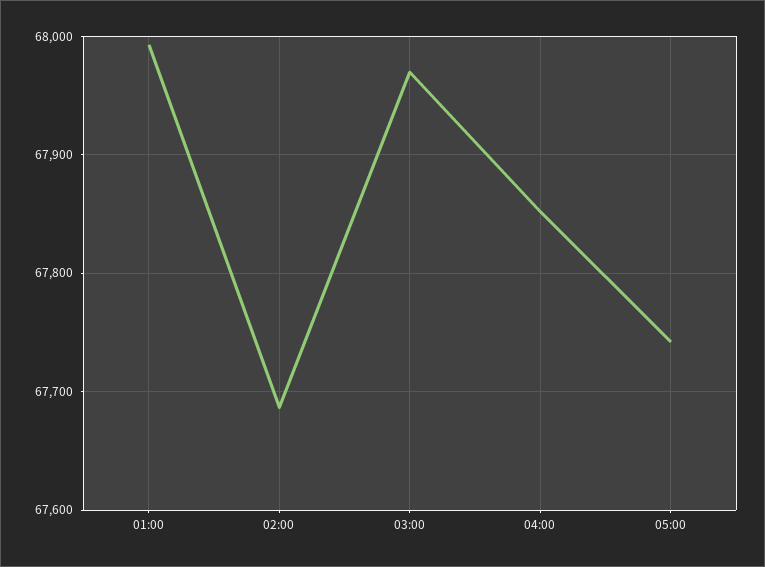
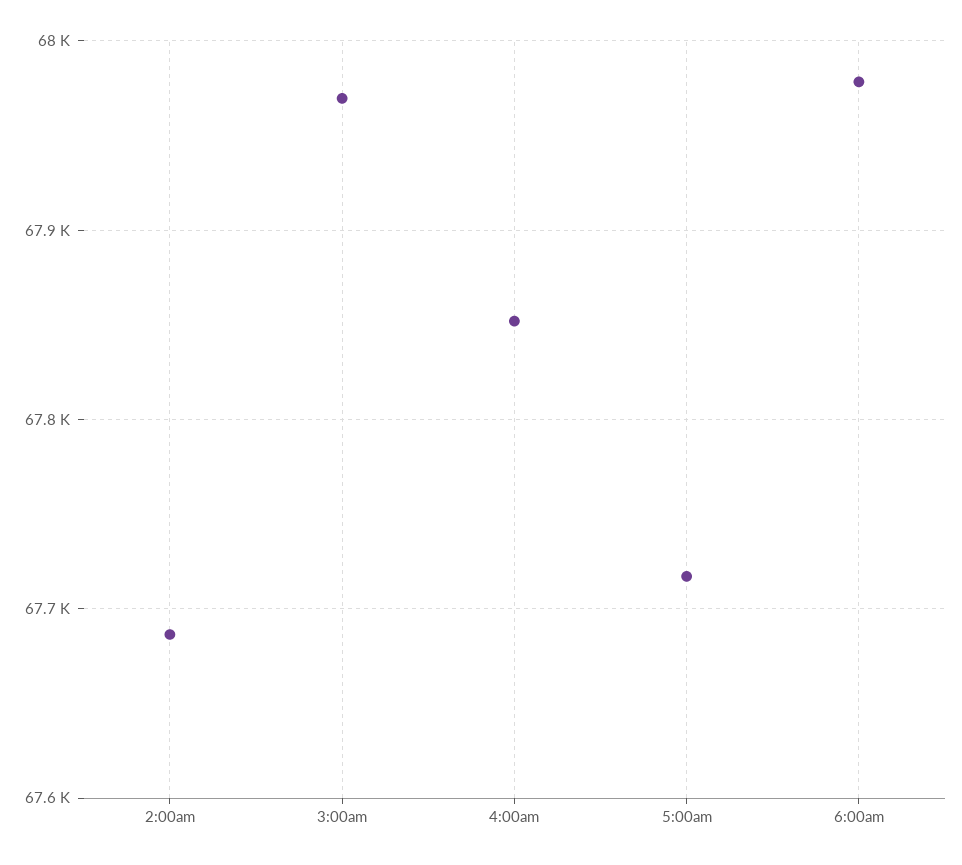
01:00: 67990 -> none
05:00: 67740 -> 67720
6:00am: none -> 67980

